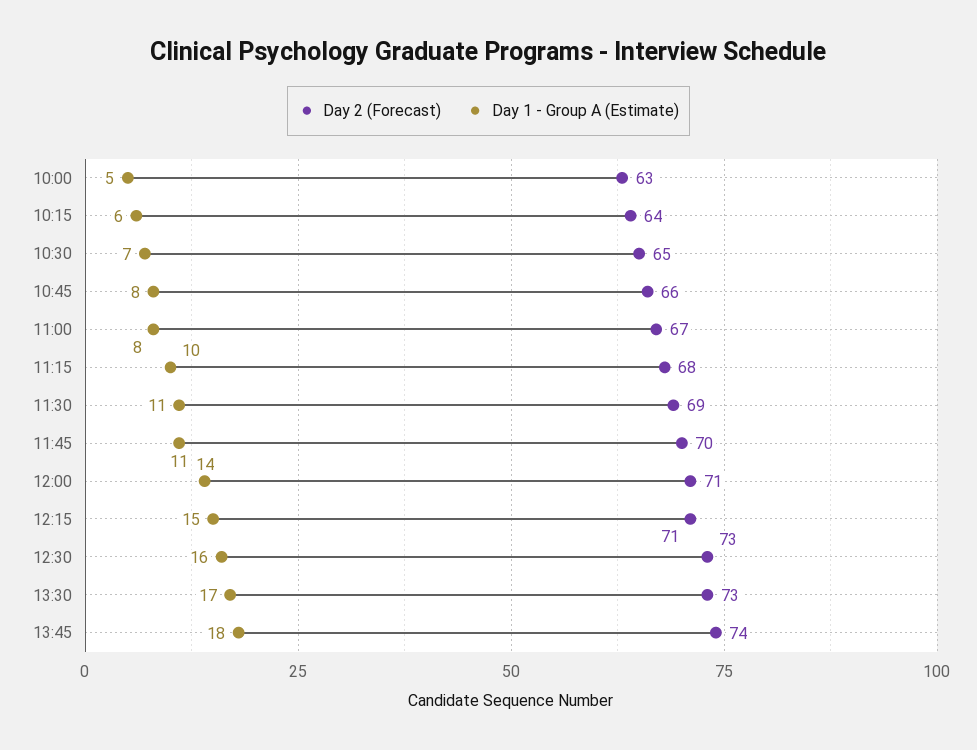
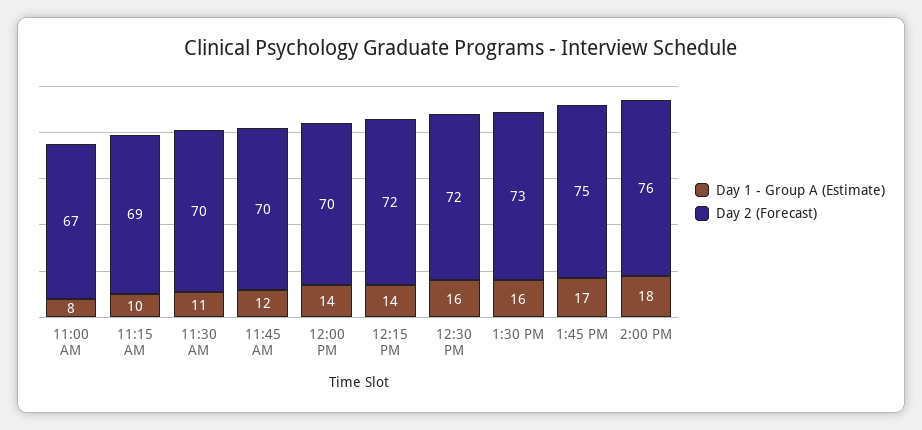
Day 2 (Forecast), 10:00: 63 -> none
Day 1 - Group A (Estimate), 10:00: 5 -> none
Day 2 (Forecast), 10:15: 64 -> none
Day 1 - Group A (Estimate), 10:15: 6 -> none
Day 2 (Forecast), 10:30: 65 -> none
Day 1 - Group A (Estimate), 10:30: 7 -> none
Day 2 (Forecast), 10:45: 66 -> none
Day 1 - Group A (Estimate), 10:45: 8 -> none
Day 2 (Forecast), 11:15: 68 -> 69
Day 2 (Forecast), 11:30: 69 -> 70
Day 1 - Group A (Estimate), 11:45: 11 -> 12
Day 2 (Forecast), 12:00: 71 -> 70
Day 2 (Forecast), 12:15: 71 -> 72
Day 1 - Group A (Estimate), 12:15: 15 -> 14
Day 2 (Forecast), 12:30: 73 -> 72
Day 1 - Group A (Estimate), 13:30: 17 -> 16
Day 2 (Forecast), 13:45: 74 -> 75
Day 1 - Group A (Estimate), 13:45: 18 -> 17
Day 1 - Group A (Estimate), 2:00 PM: none -> 18
Day 2 (Forecast), 2:00 PM: none -> 76

